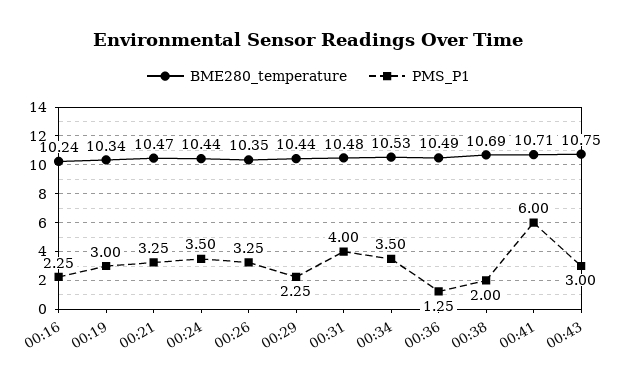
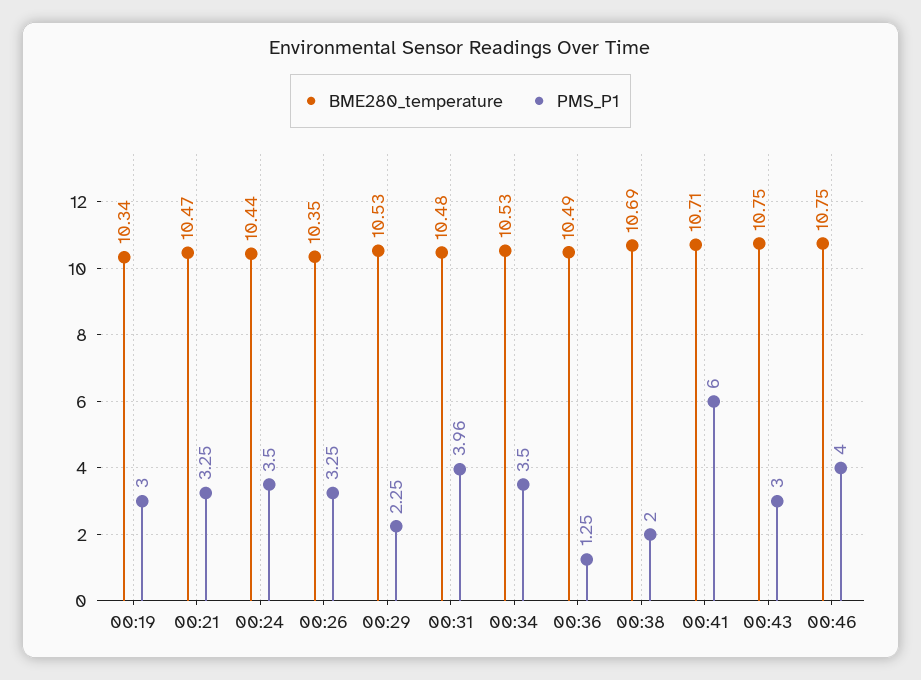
BME280_temperature, 00:16: 10.24 -> none
PMS_P1, 00:16: 2.25 -> none
BME280_temperature, 00:29: 10.44 -> 10.53
PMS_P1, 00:31: 4 -> 3.96
BME280_temperature, 00:46: none -> 10.75
PMS_P1, 00:46: none -> 4

